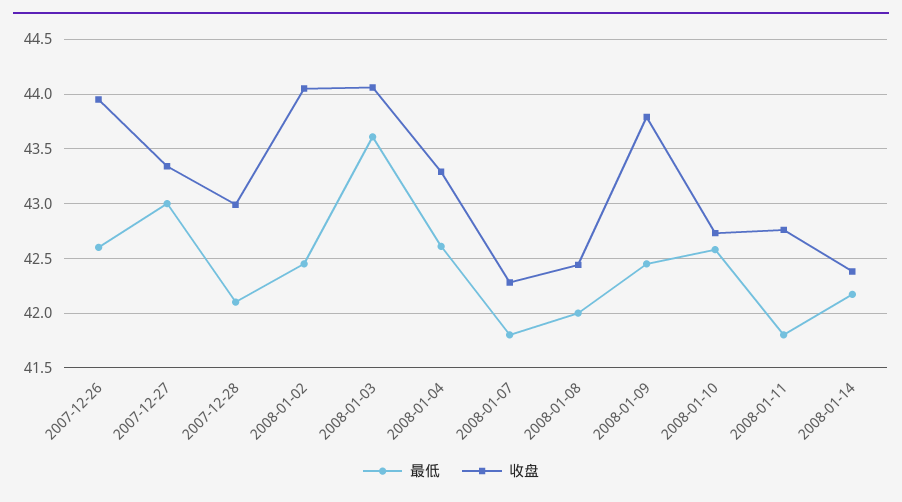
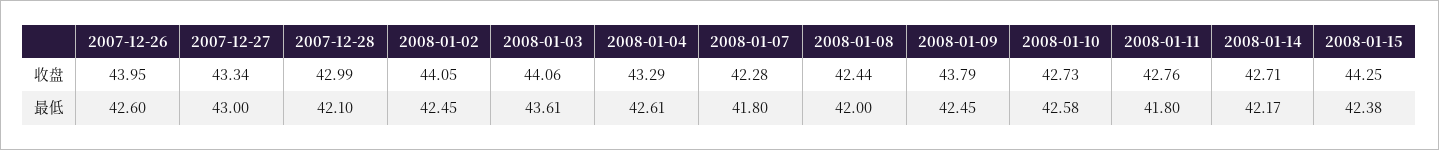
收盘, 2008-01-14: 42.4 -> 42.71
收盘, 2008-01-15: none -> 44.25
最低, 2008-01-15: none -> 42.38

